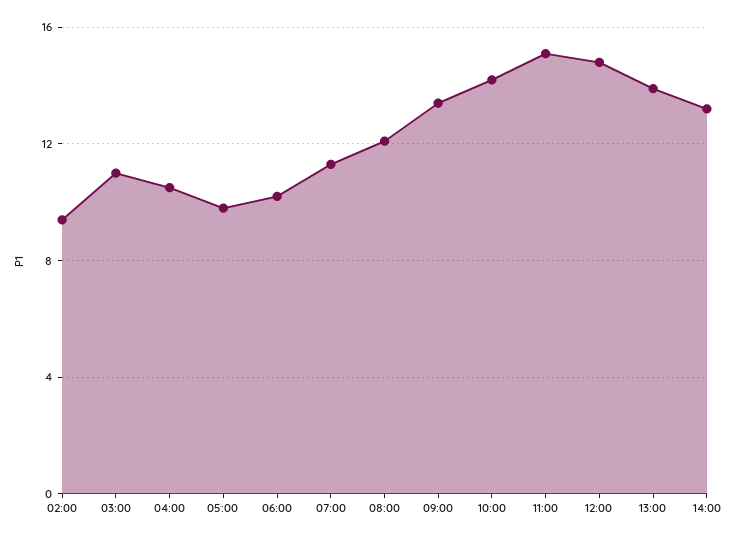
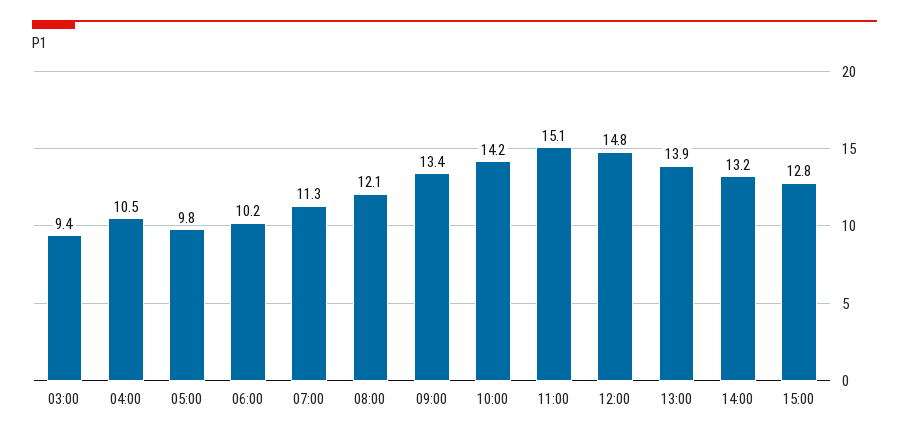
02:00: 9.5 -> none
03:00: 11 -> 9.4
15:00: none -> 12.8

